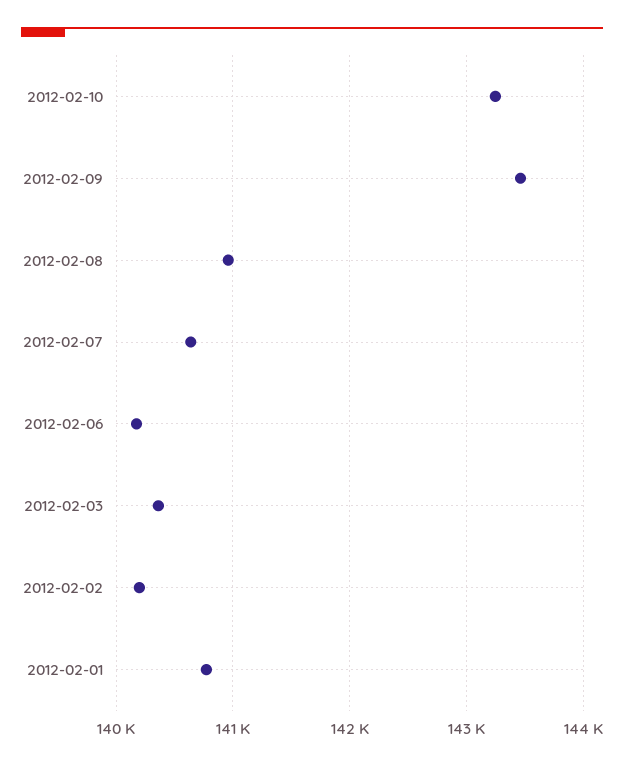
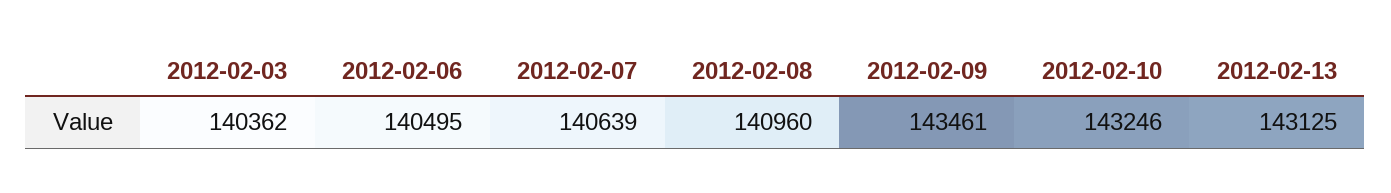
2012-02-06: 140200 -> 140495
2012-02-02: 140200 -> none
2012-02-01: 140800 -> none
2012-02-13: none -> 143125

